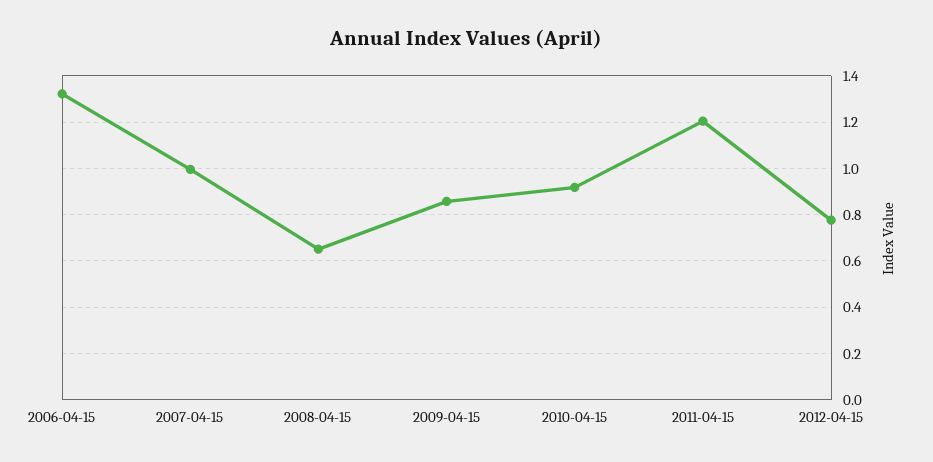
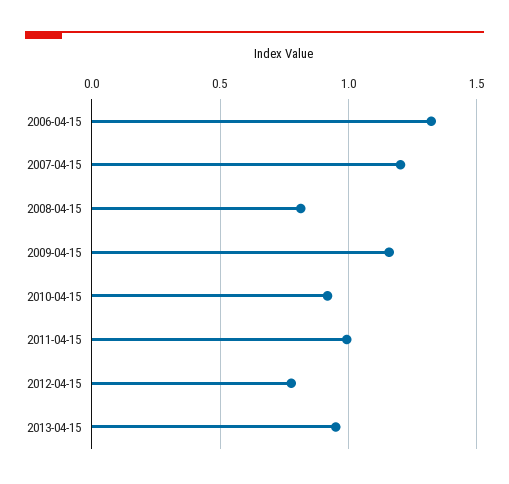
2007-04-15: 1 -> 1.2
2008-04-15: 0.65 -> 0.8
2009-04-15: 0.85 -> 1.15
2011-04-15: 1.2 -> 1
2013-04-15: none -> 0.95

